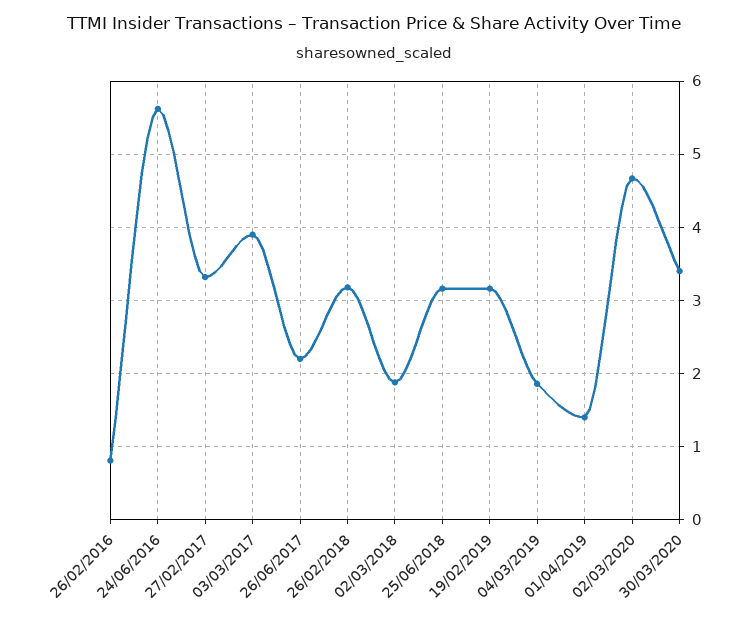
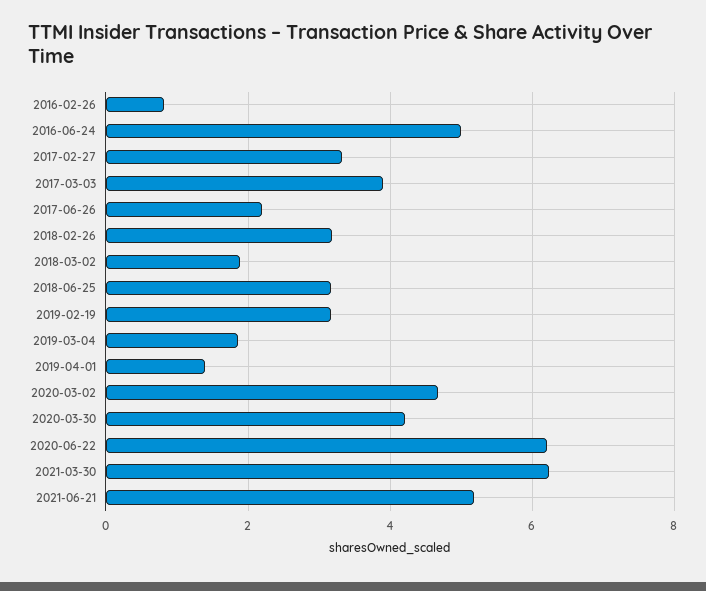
24/06/2016: 5.6 -> 5
30/03/2020: 3.4 -> 4.2
2020-06-22: none -> 6.2
2021-03-30: none -> 6.2
2021-06-21: none -> 5.2

